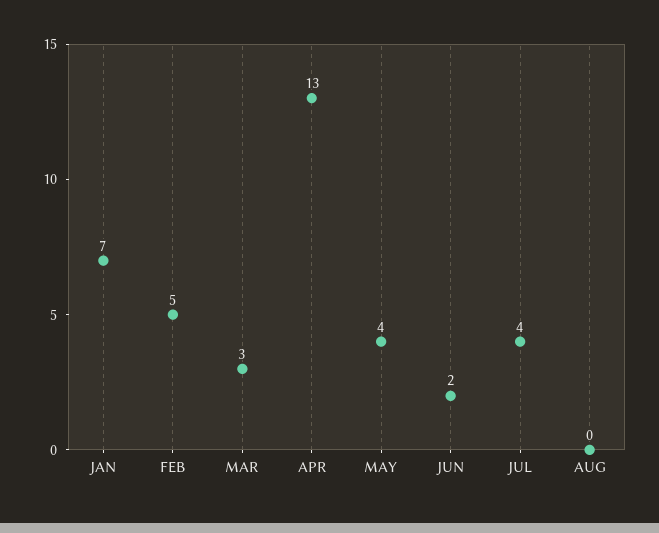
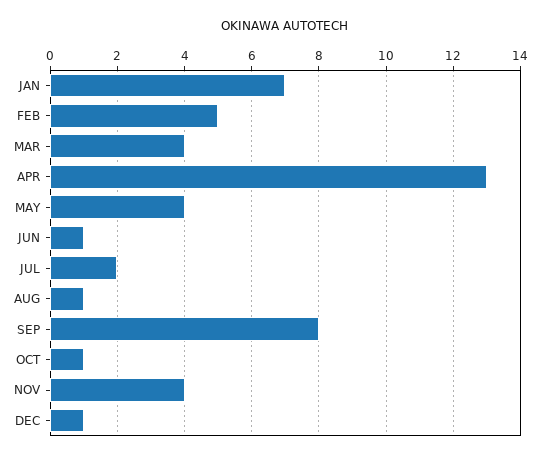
MAR: 3 -> 4
JUN: 2 -> 1
JUL: 4 -> 2
AUG: 0 -> 1
SEP: none -> 8
OCT: none -> 1
NOV: none -> 4
DEC: none -> 1

